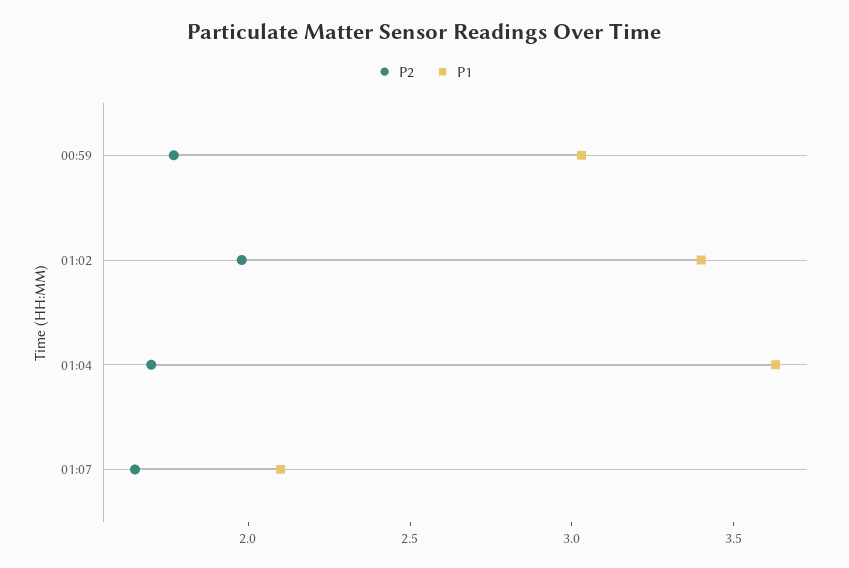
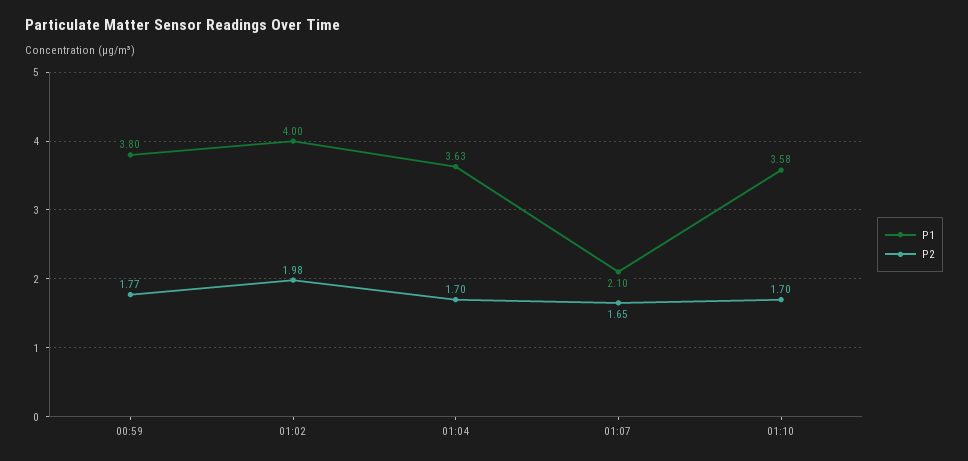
P1, 00:59: 3 -> 3.8
P1, 01:02: 3.4 -> 4
P1, 01:10: none -> 3.58
P2, 01:10: none -> 1.7

